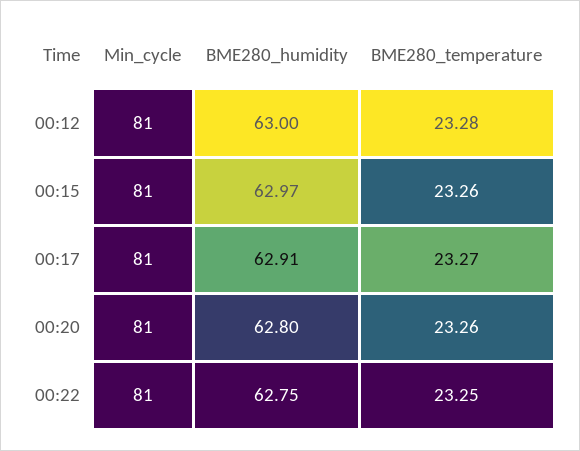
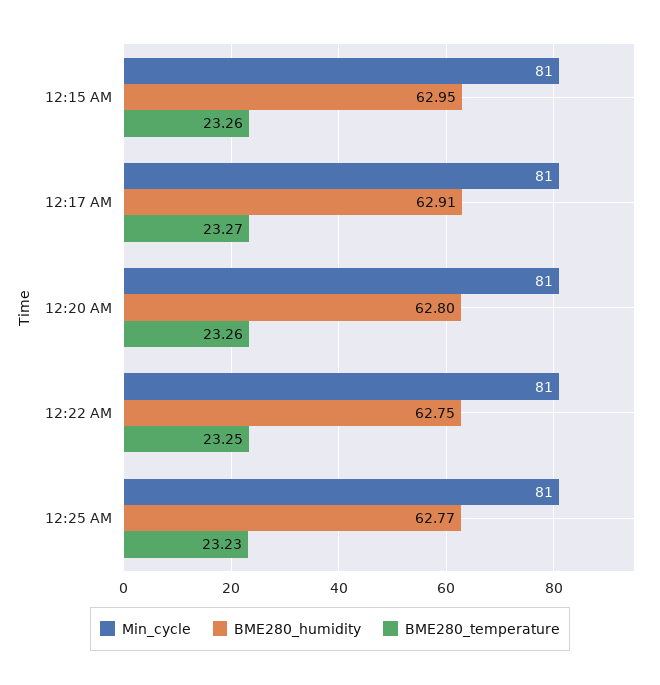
Min_cycle, 00:12: 81 -> none
BME280_humidity, 00:12: 63 -> none
BME280_temperature, 00:12: 23.28 -> none
BME280_humidity, 00:15: 62.97 -> 62.95
Min_cycle, 12:25 AM: none -> 81
BME280_humidity, 12:25 AM: none -> 62.77
BME280_temperature, 12:25 AM: none -> 23.23

